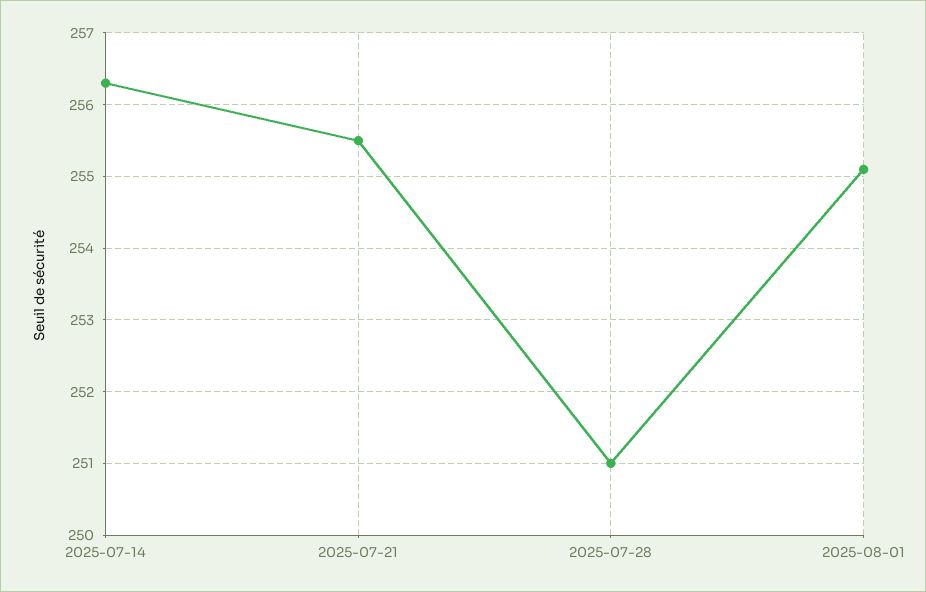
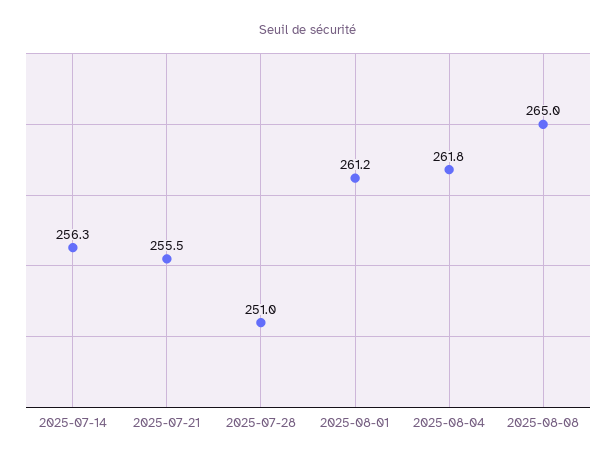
2025-08-01: 255.1 -> 261.2
2025-08-04: none -> 261.8
2025-08-08: none -> 265

